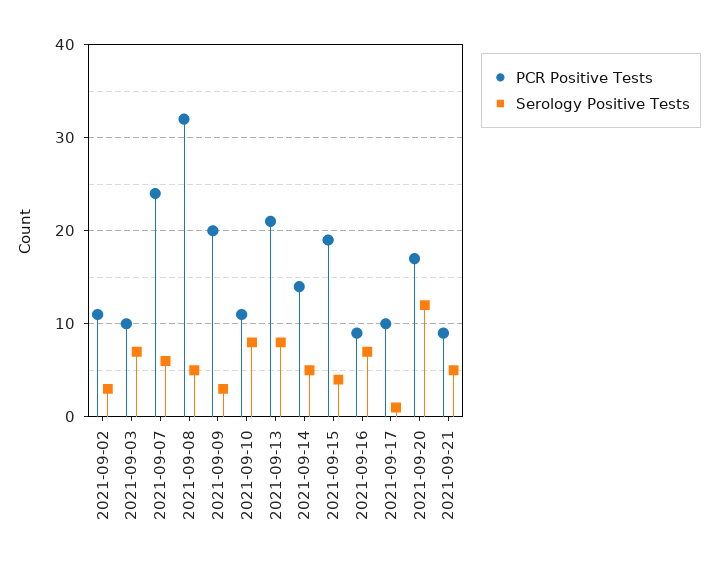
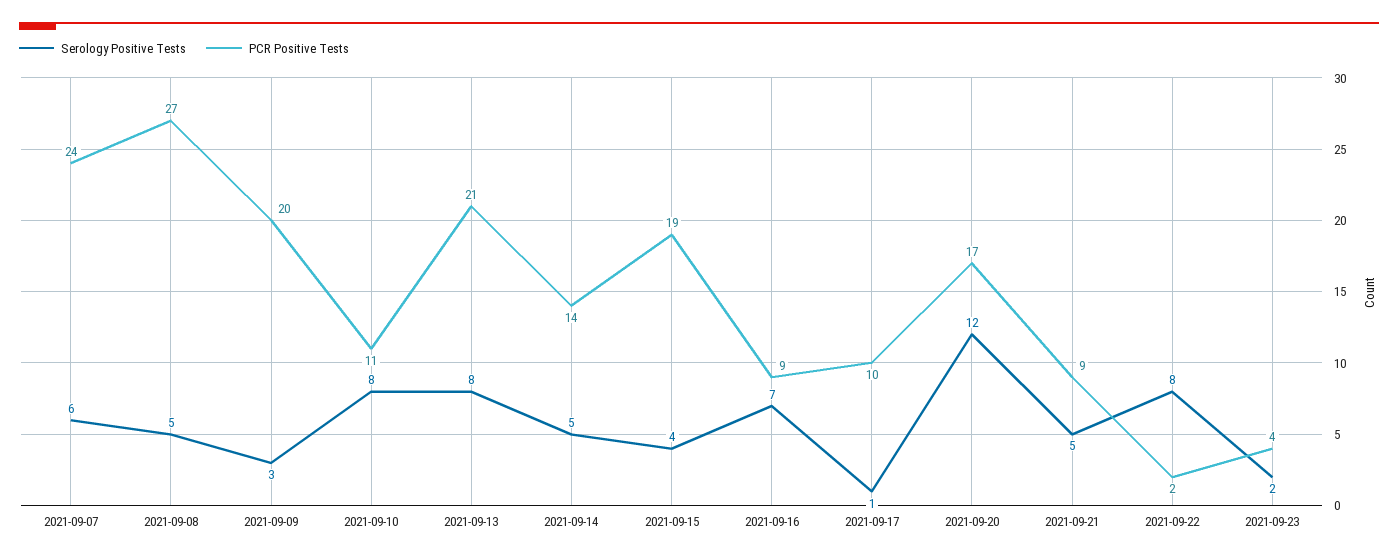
PCR Positive Tests, 2021-09-02: 11 -> none
Serology Positive Tests, 2021-09-02: 3 -> none
PCR Positive Tests, 2021-09-03: 10 -> none
Serology Positive Tests, 2021-09-03: 7 -> none
PCR Positive Tests, 2021-09-08: 32 -> 27
Serology Positive Tests, 2021-09-22: none -> 8
PCR Positive Tests, 2021-09-22: none -> 2
Serology Positive Tests, 2021-09-23: none -> 2
PCR Positive Tests, 2021-09-23: none -> 4

